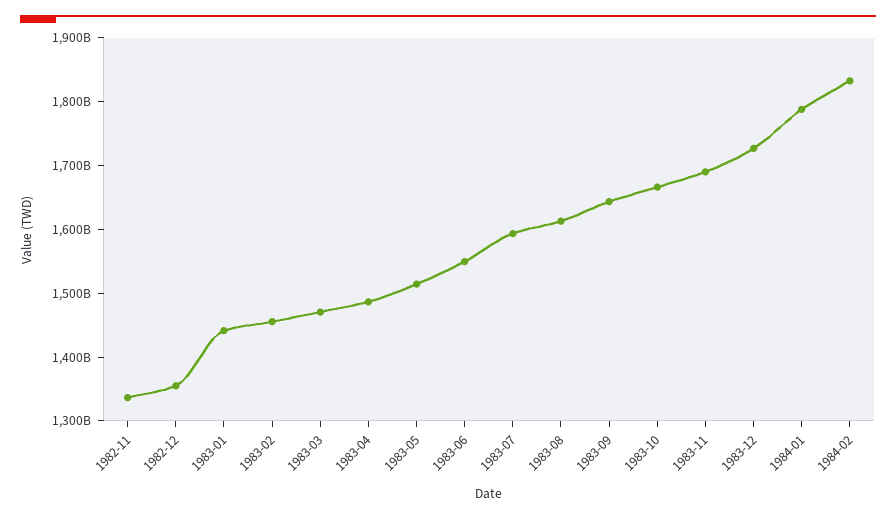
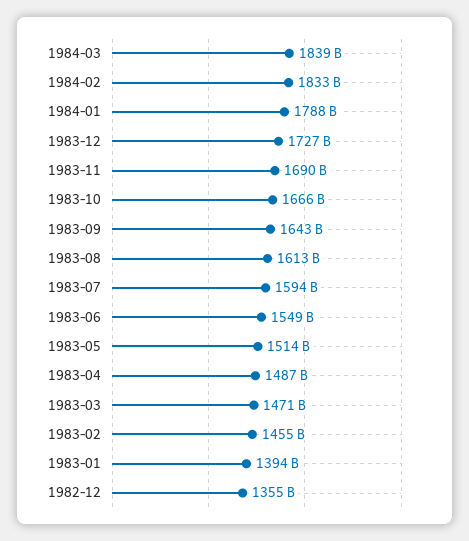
1982-11: 1340000000000 -> none
1983-01: 1440000000000 -> 1394000000000
1984-03: none -> 1839000000000

